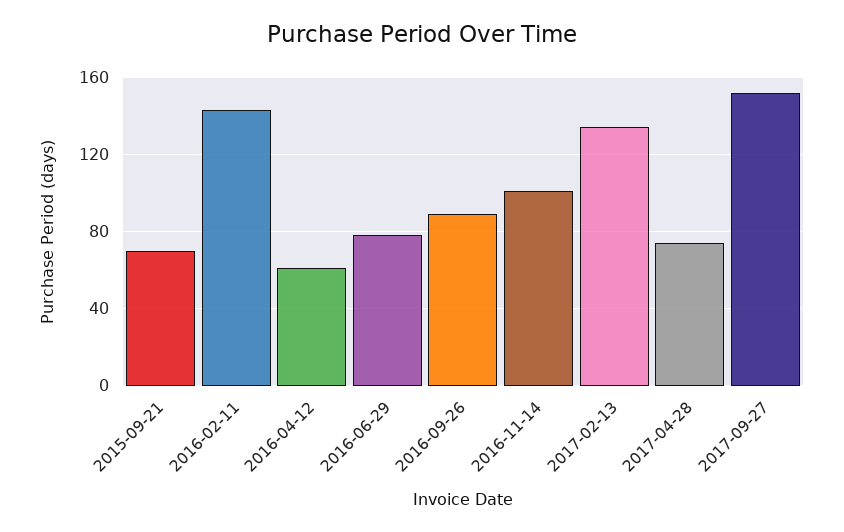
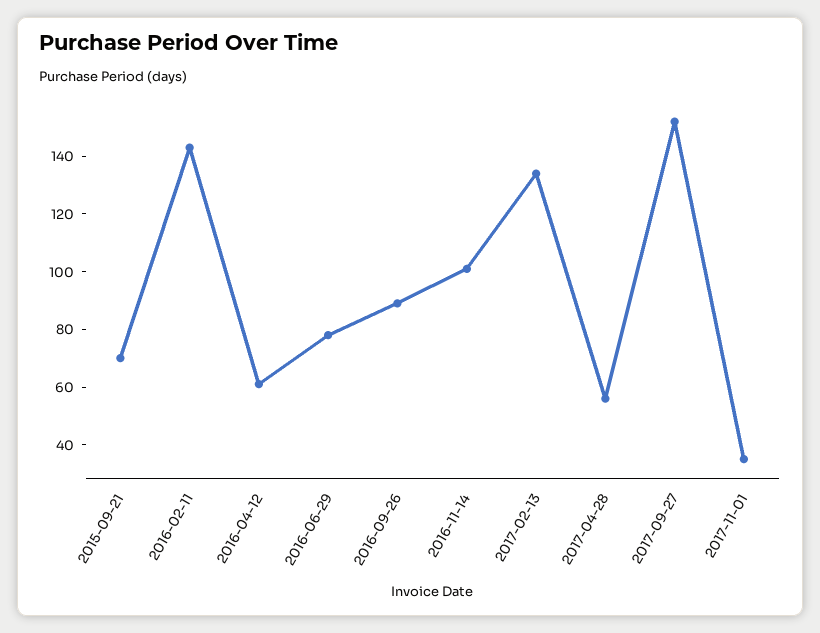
2017-04-28: 75 -> 55
2017-11-01: none -> 35

